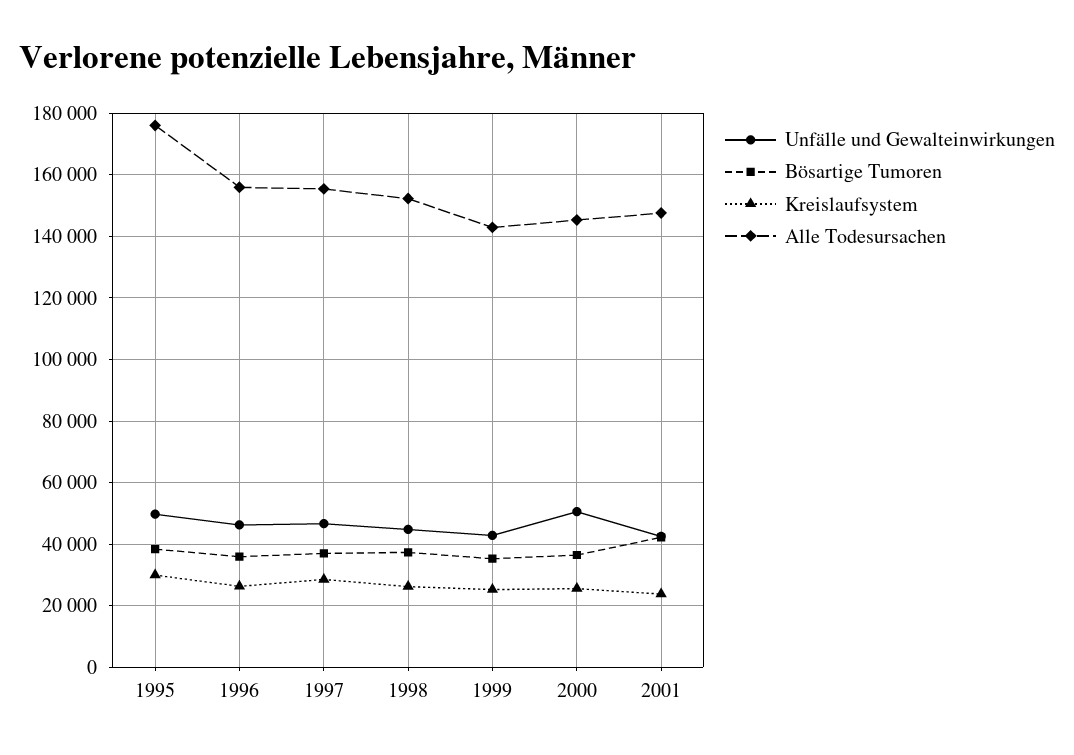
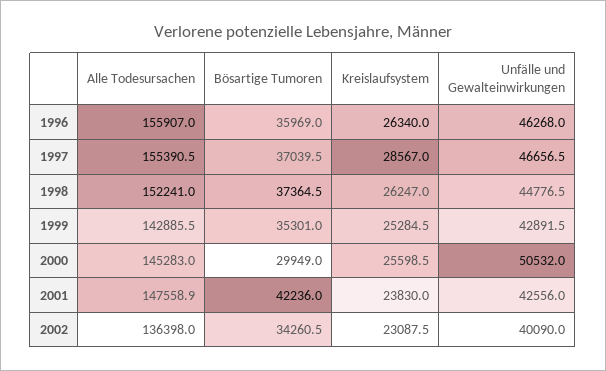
Unfälle und Gewalteinwirkungen, 1995: 50000 -> none
Bösartige Tumoren, 1995: 38000 -> none
Kreislaufsystem, 1995: 30000 -> none
Alle Todesursachen, 1995: 176000 -> none
Bösartige Tumoren, 2000: 36000 -> 29949
Alle Todesursachen, 2002: none -> 136398
Bösartige Tumoren, 2002: none -> 34260.5
Kreislaufsystem, 2002: none -> 23087.5
Unfälle und Gewalteinwirkungen, 2002: none -> 40090

